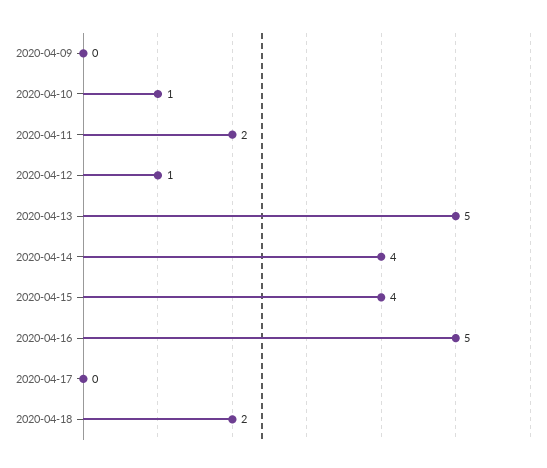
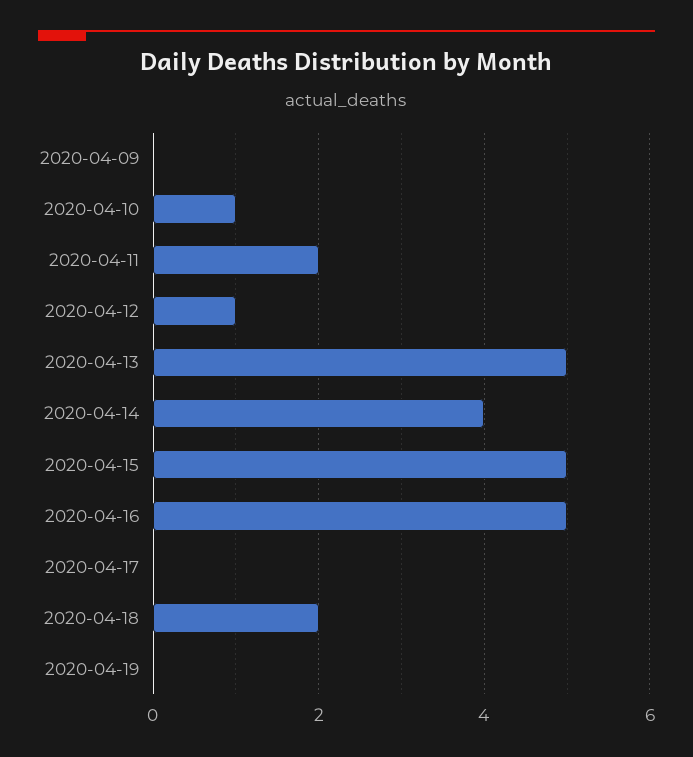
2020-04-15: 4 -> 5
2020-04-19: none -> 0

